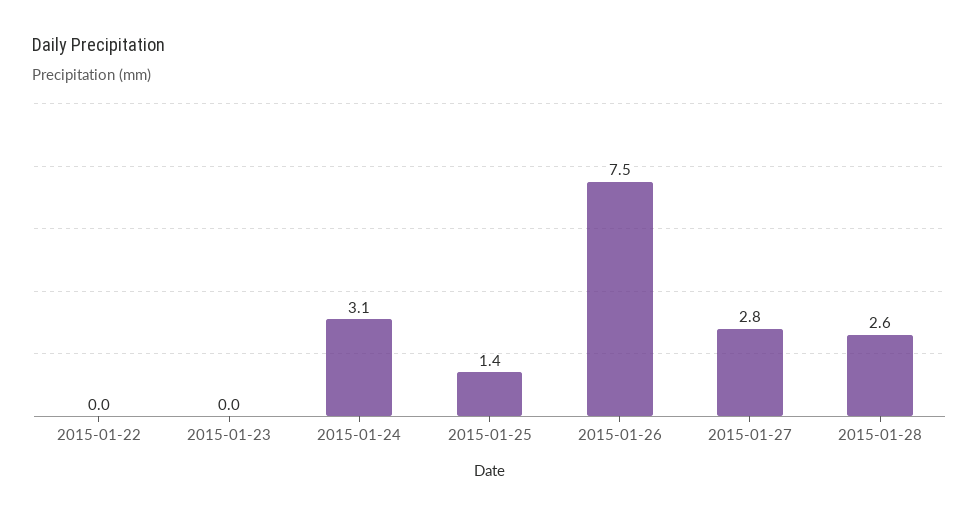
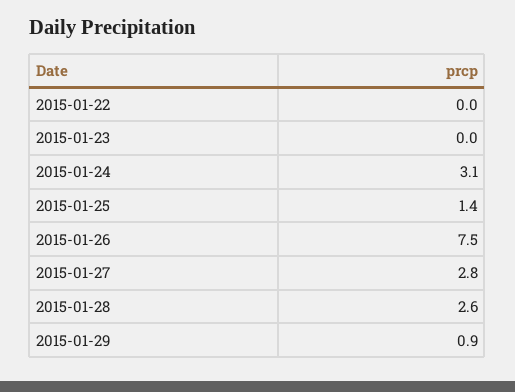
2015-01-29: none -> 0.9

